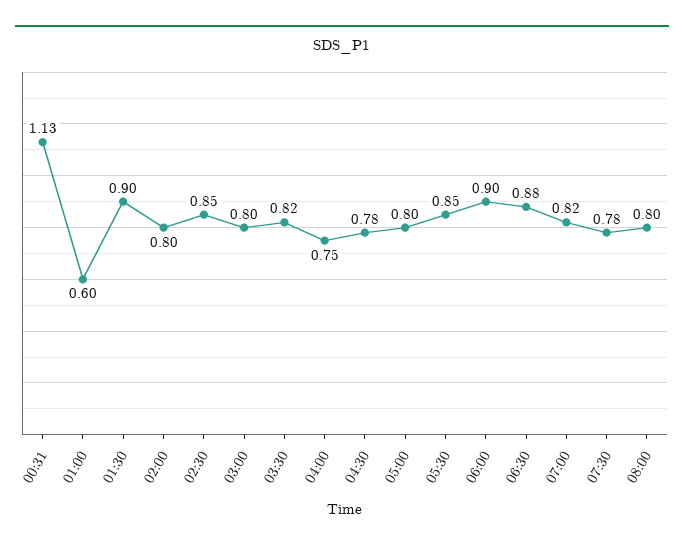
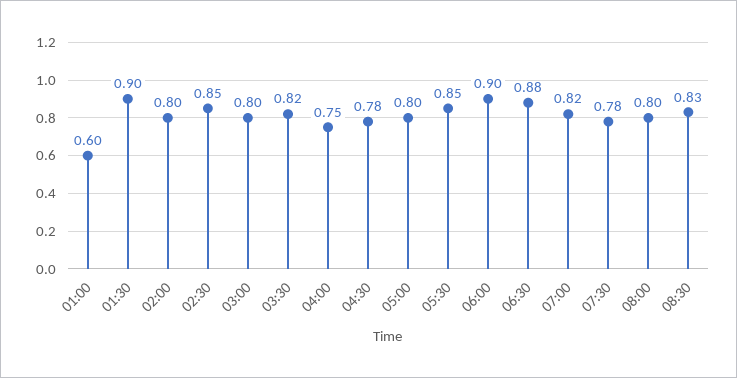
00:31: 1.13 -> none
08:30: none -> 0.83

